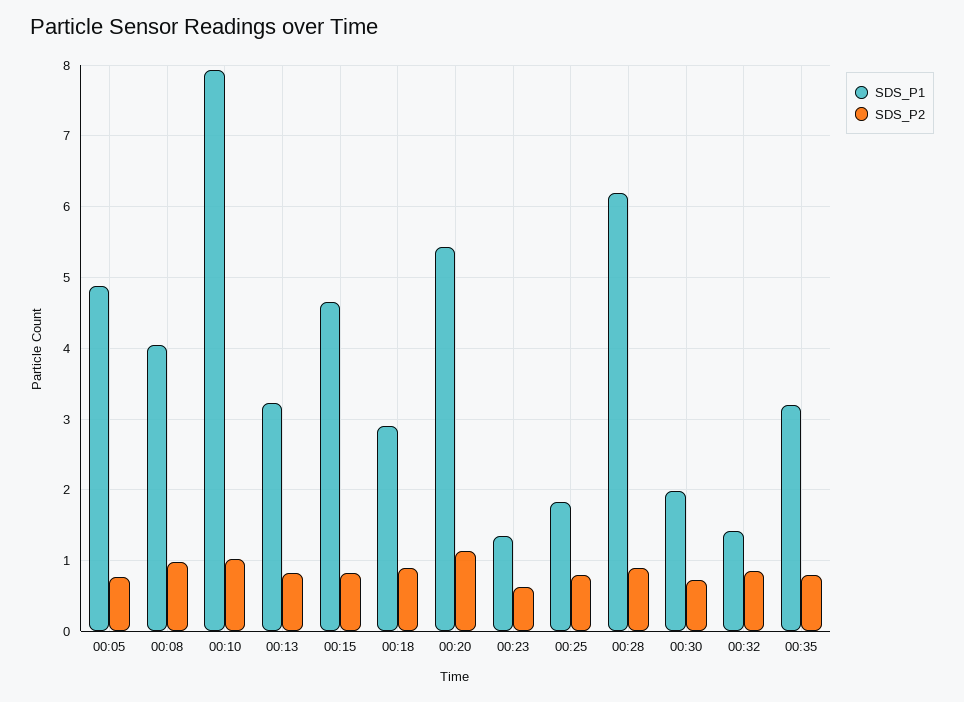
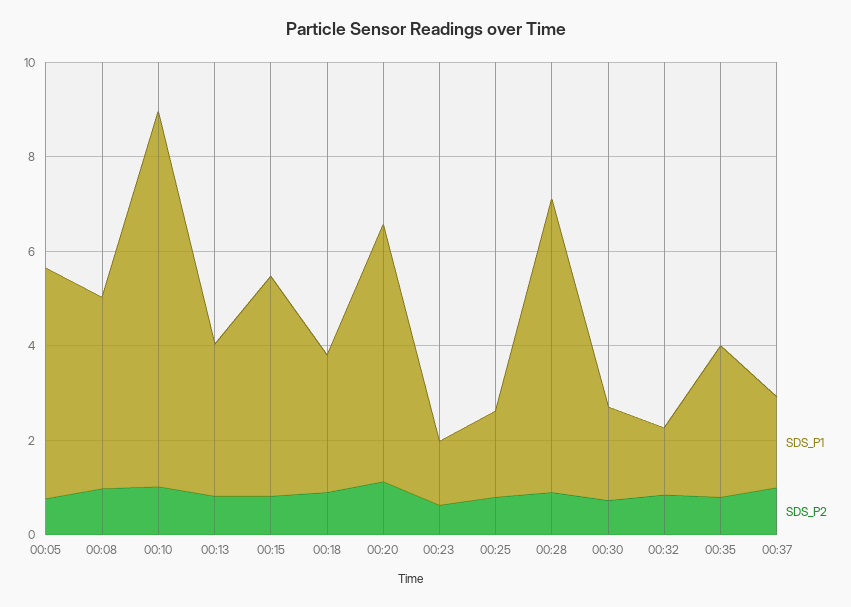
SDS_P1, 00:37: none -> 2
SDS_P2, 00:37: none -> 1

